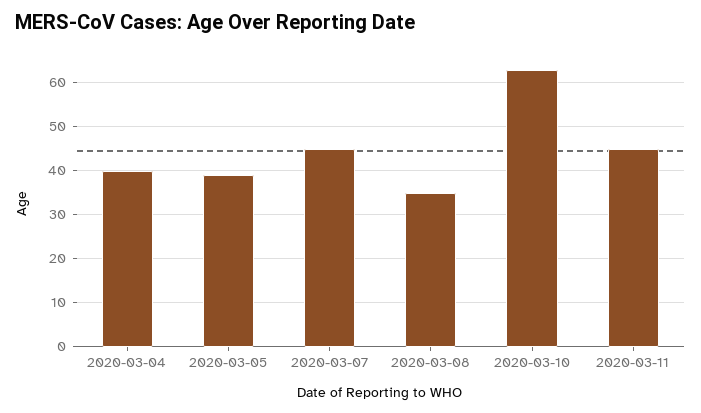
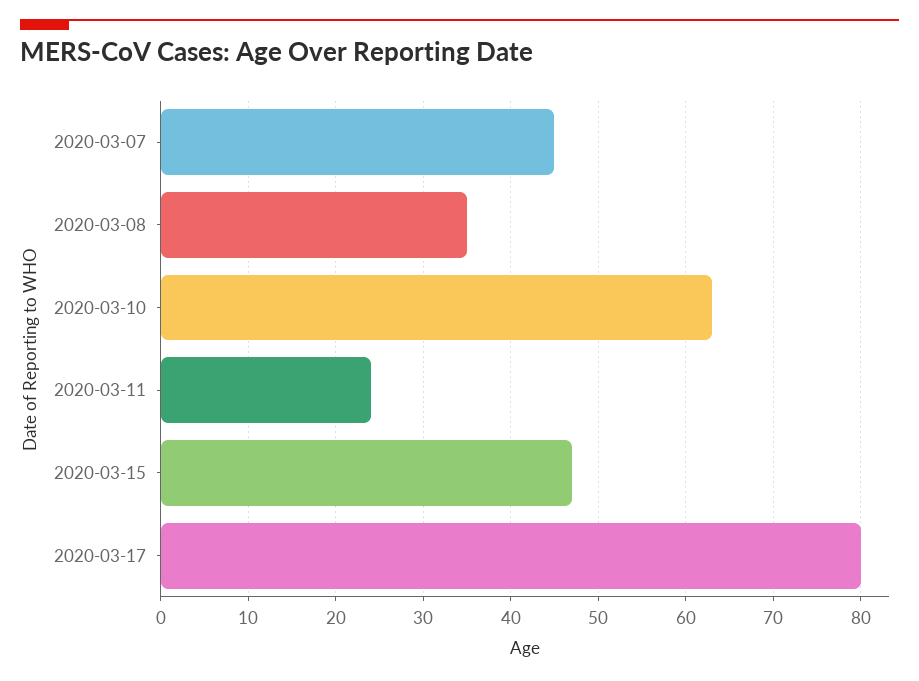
2020-03-04: 40 -> none
2020-03-05: 40 -> none
2020-03-11: 45 -> 24
2020-03-15: none -> 47
2020-03-17: none -> 80

